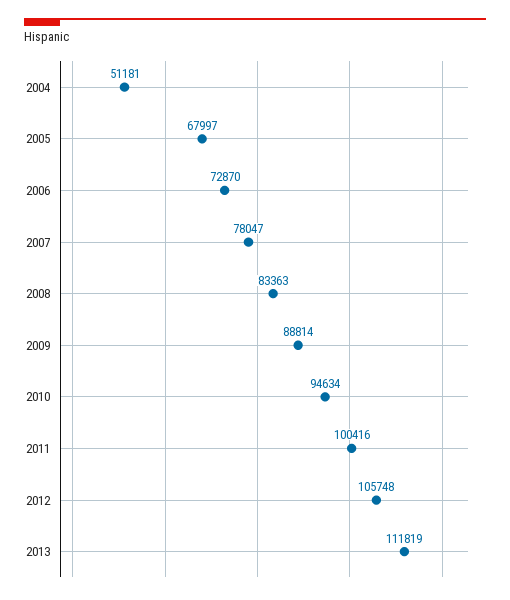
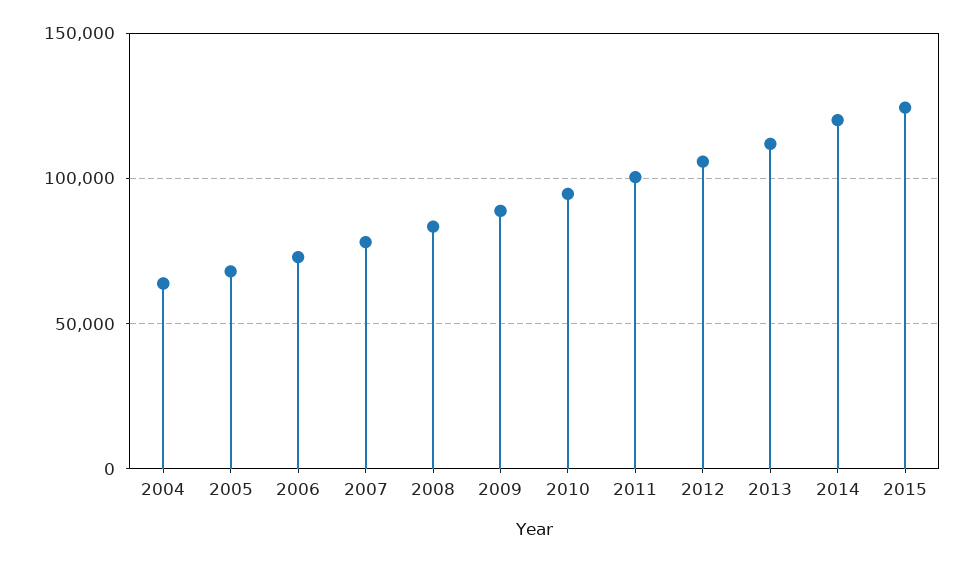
2004: 51181 -> 65000
2014: none -> 120000
2015: none -> 125000

